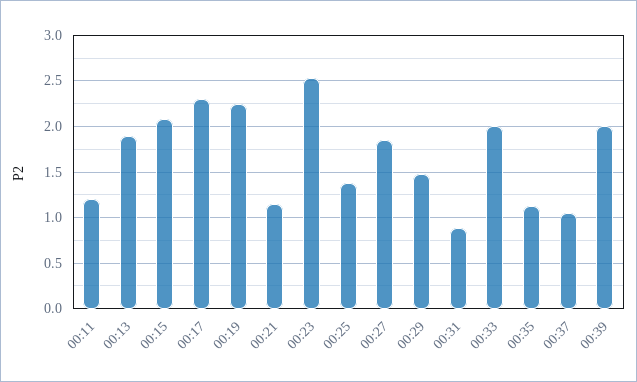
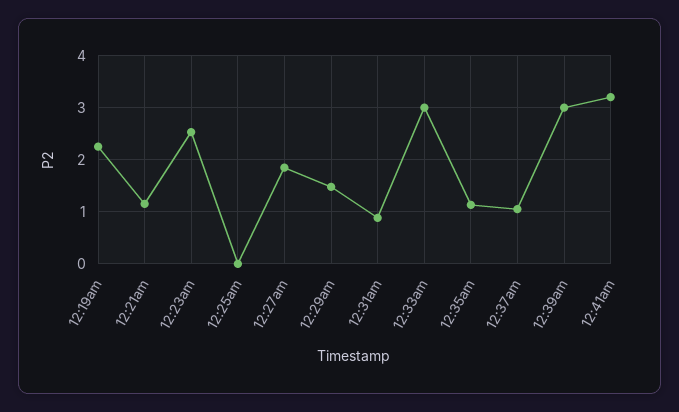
00:11: 1.2 -> none
00:13: 1.9 -> none
00:15: 2.1 -> none
00:17: 2.3 -> none
00:25: 1.4 -> 0
00:33: 2 -> 3
00:39: 2 -> 3
12:41am: none -> 3.2

